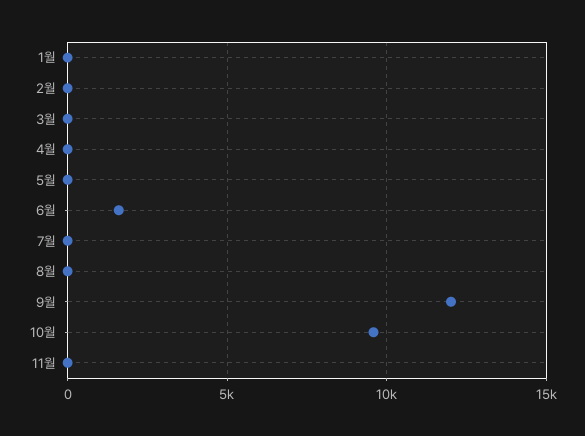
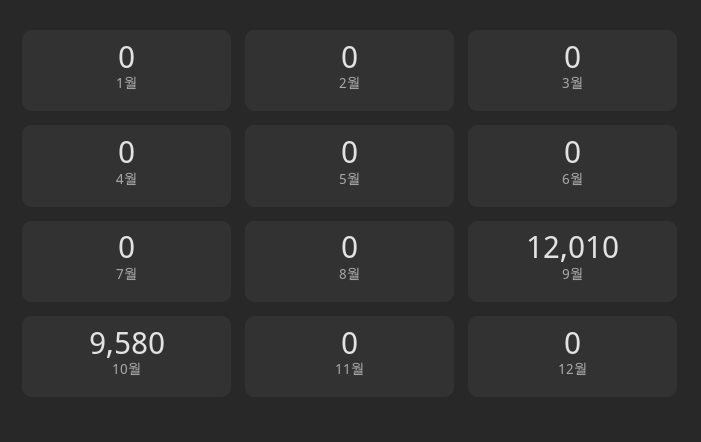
6월: 1500 -> 0
12월: none -> 0

